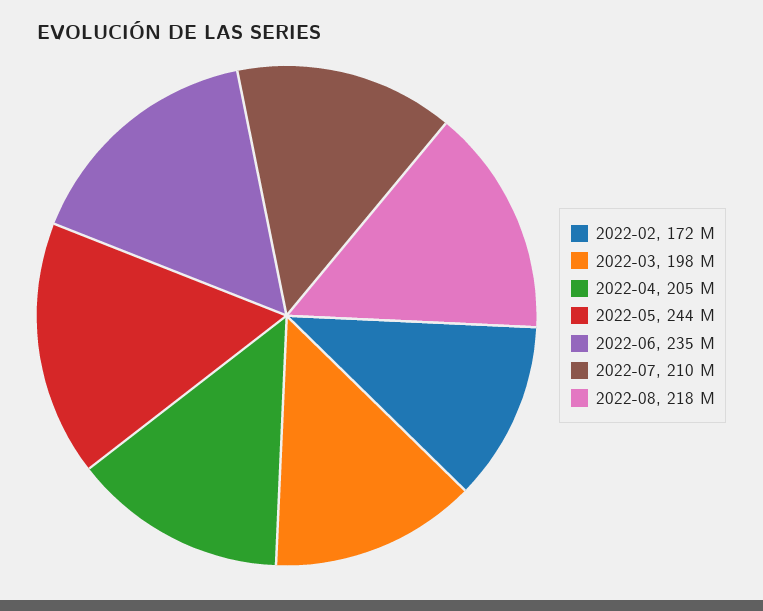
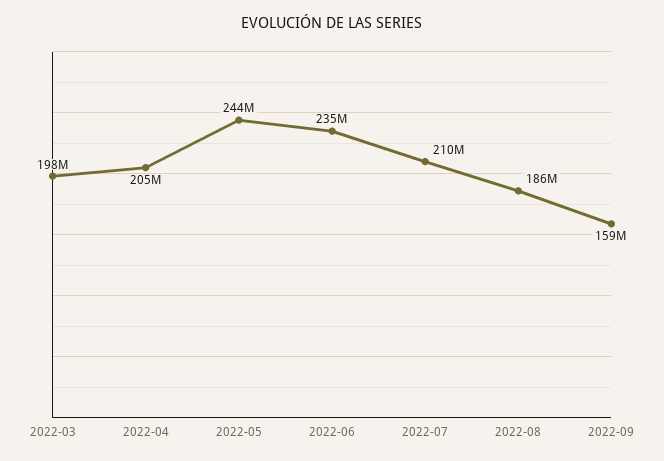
2022-02: 172000000 -> none
2022-08: 218000000 -> 186000000
2022-09: none -> 159000000

